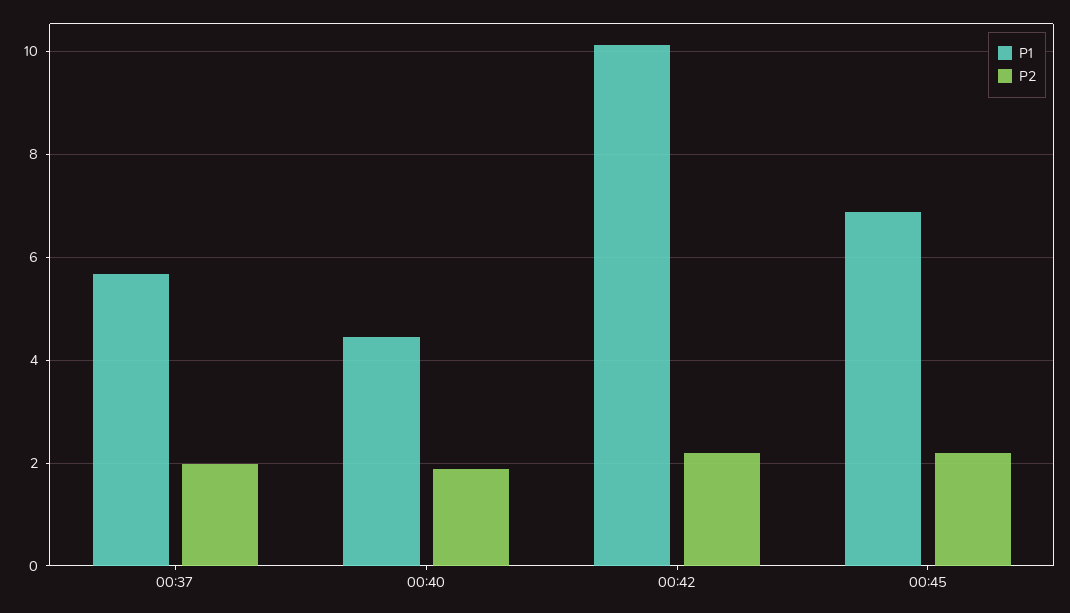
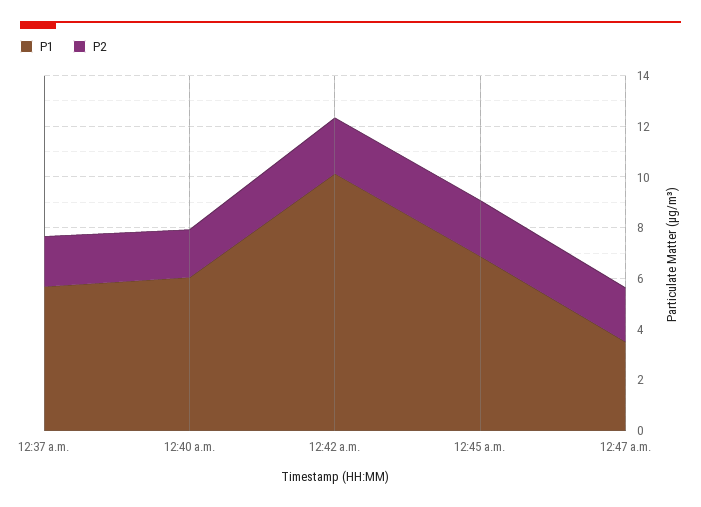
P1, 00:40: 4.4 -> 6
P1, 12:47 a.m.: none -> 3.5
P2, 12:47 a.m.: none -> 2

